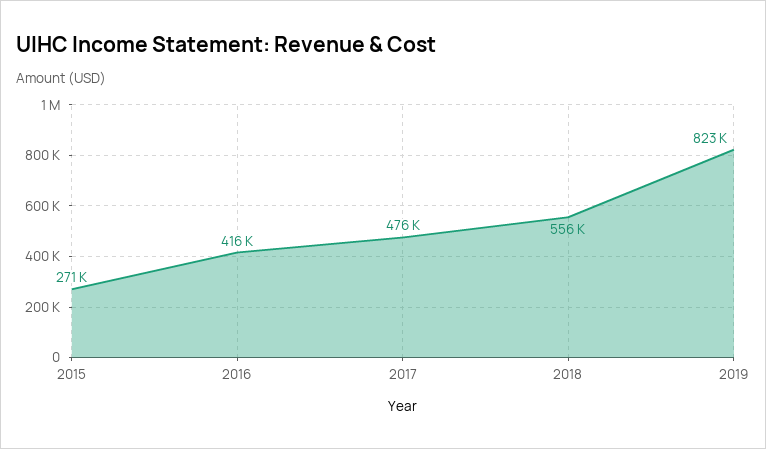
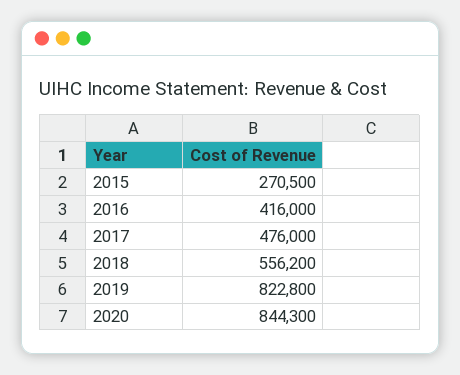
2020: none -> 844300

